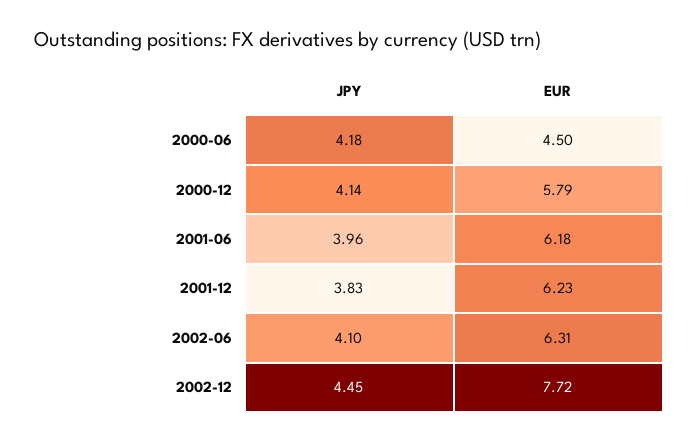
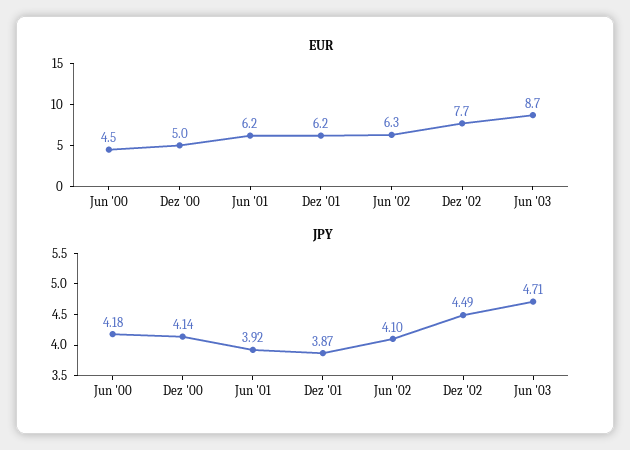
EUR, 2000-12: 5.79 -> 5
JPY, 2001-06: 3.96 -> 3.92
JPY, 2001-12: 3.83 -> 3.87
JPY, 2002-12: 4.45 -> 4.49
EUR, Jun '03: none -> 8.7
JPY, Jun '03: none -> 4.71

